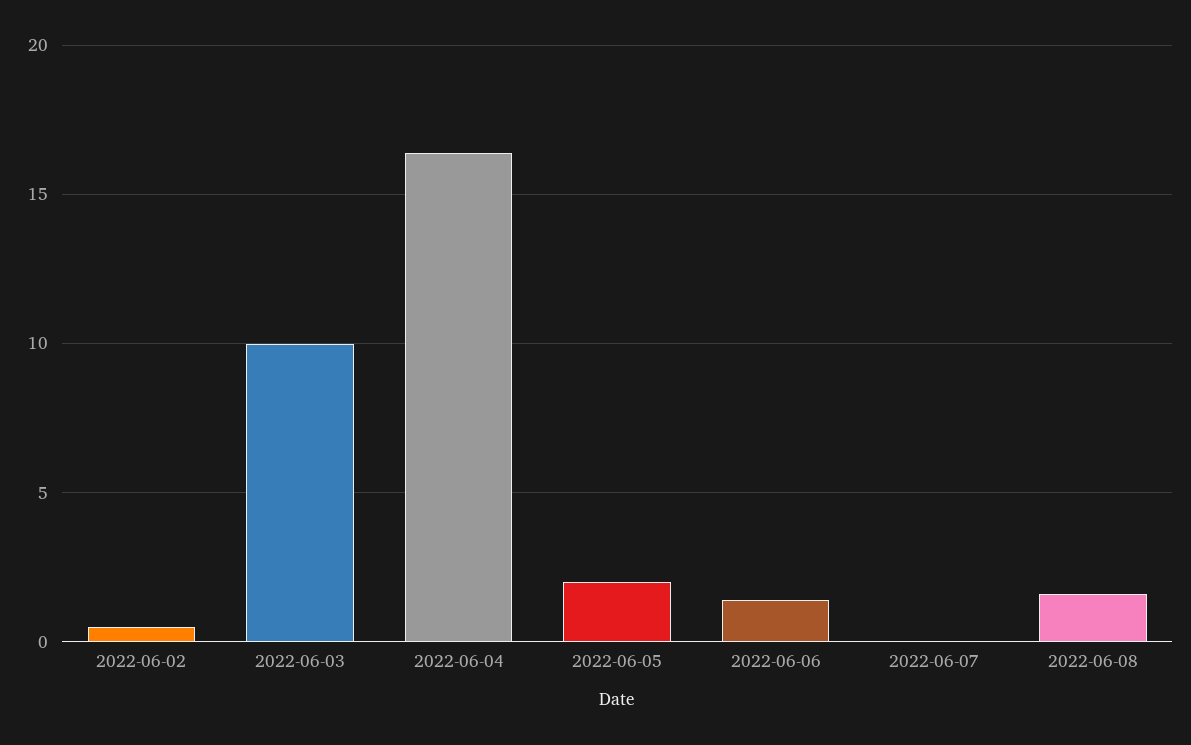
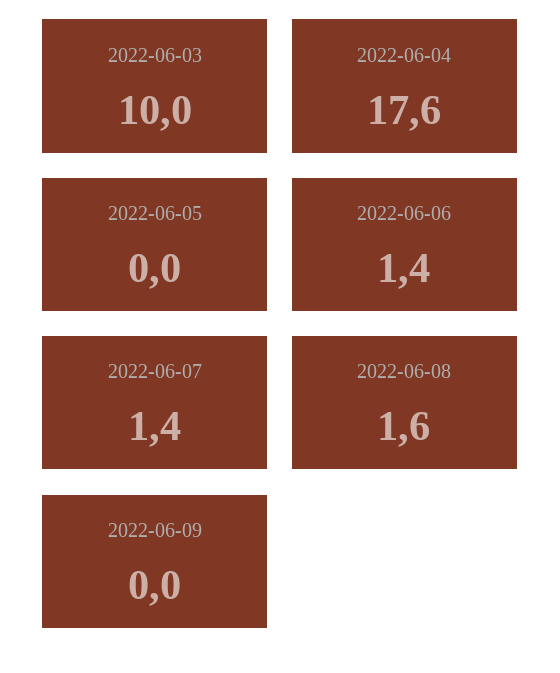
2022-06-02: 0.5 -> none
2022-06-04: 16.5 -> 17.6
2022-06-05: 2 -> 0
2022-06-07: 0 -> 1.4
2022-06-09: none -> 0

